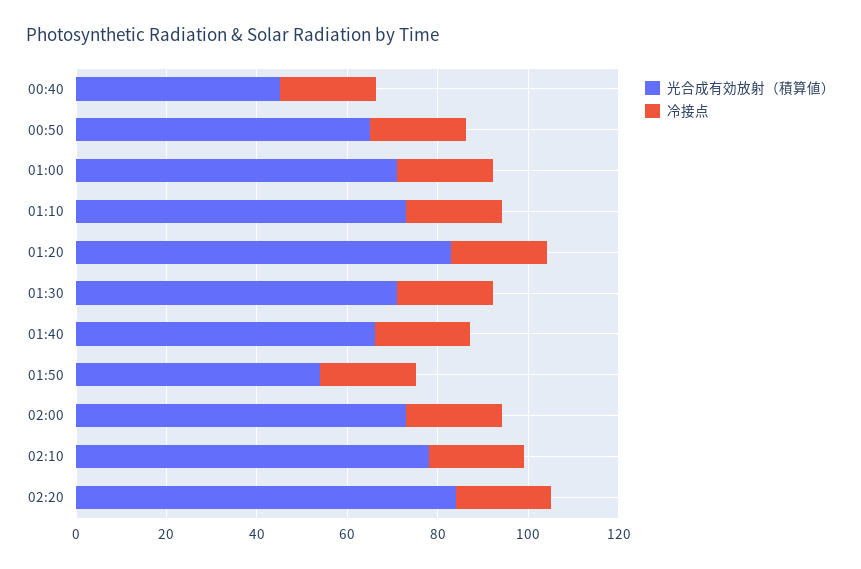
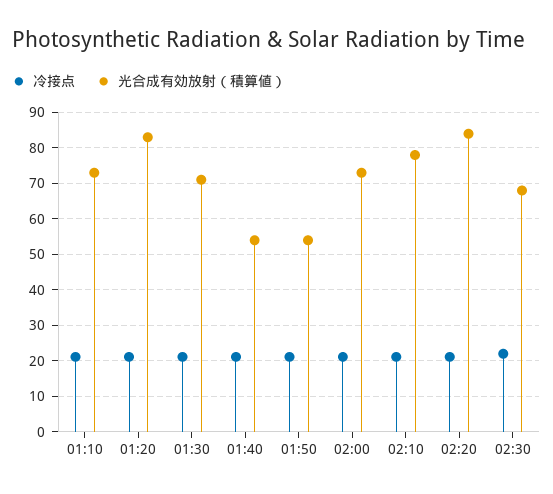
光合成有効放射（積算値）, 00:40: 45 -> none
冷接点, 00:40: 20 -> none
光合成有効放射（積算値）, 00:50: 65 -> none
冷接点, 00:50: 20 -> none
光合成有効放射（積算値）, 01:00: 70 -> none
冷接点, 01:00: 20 -> none
光合成有効放射（積算値）, 01:40: 65 -> 54
冷接点, 02:30: none -> 22
光合成有効放射（積算値）, 02:30: none -> 68

